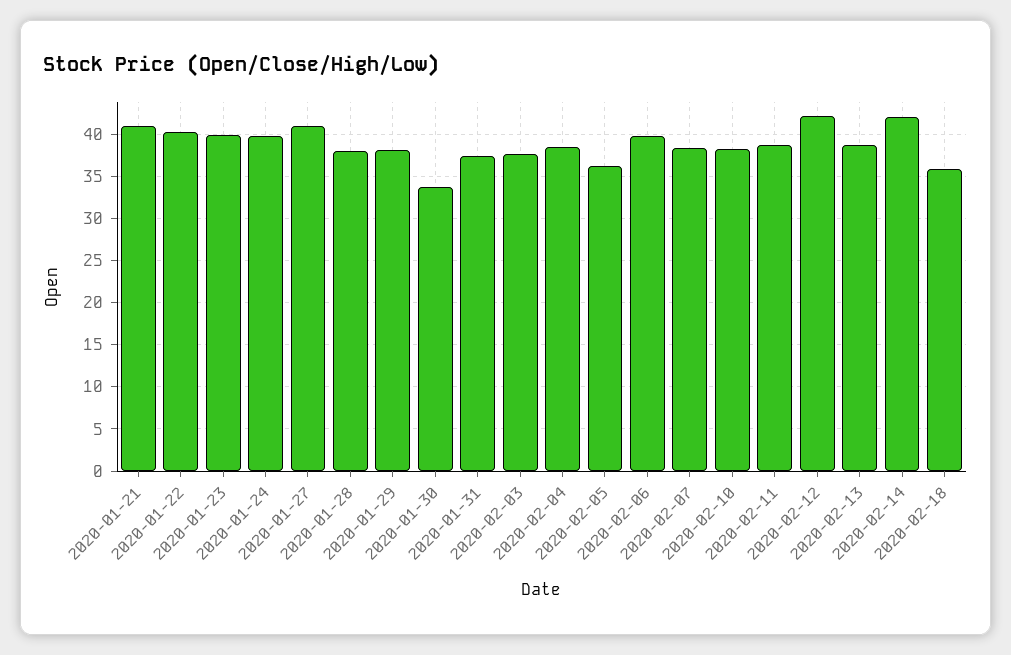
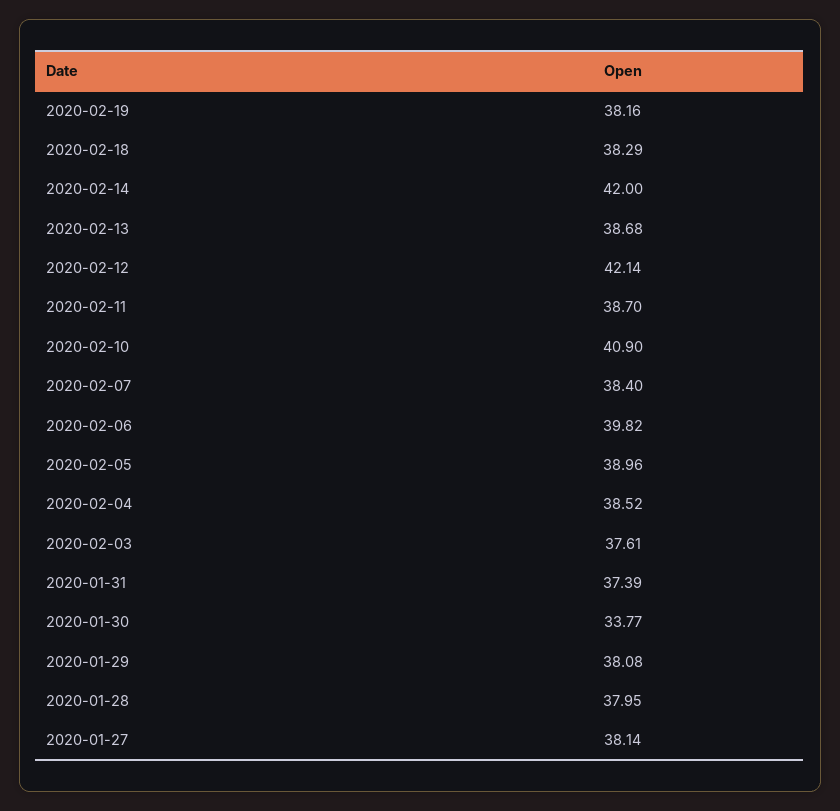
2020-01-21: 41 -> none
2020-01-22: 40 -> none
2020-01-23: 40 -> none
2020-01-24: 40 -> none
2020-01-27: 41 -> 38.14
2020-02-05: 36 -> 38.96
2020-02-10: 38 -> 40.9
2020-02-18: 36 -> 38.29
2020-02-19: none -> 38.16

